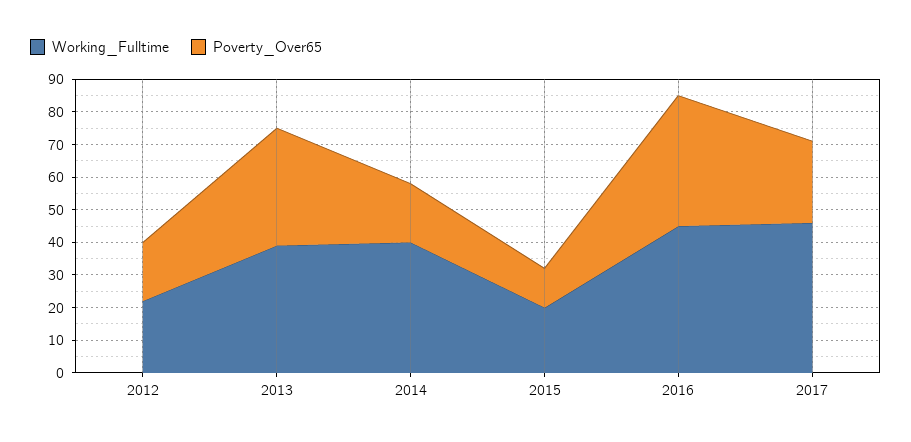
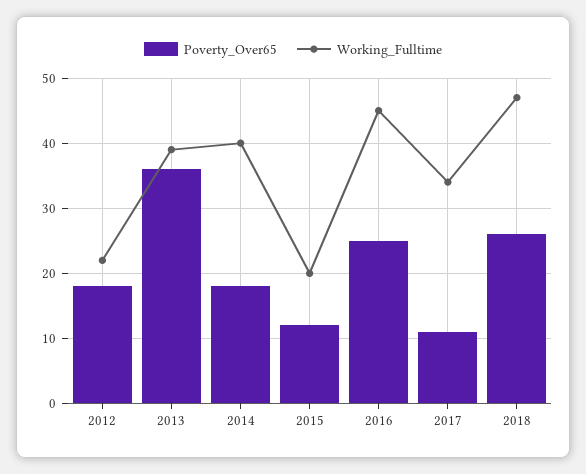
Poverty_Over65, 2016: 40 -> 25
Working_Fulltime, 2017: 45 -> 34
Poverty_Over65, 2017: 25 -> 11
Poverty_Over65, 2018: none -> 26
Working_Fulltime, 2018: none -> 47

